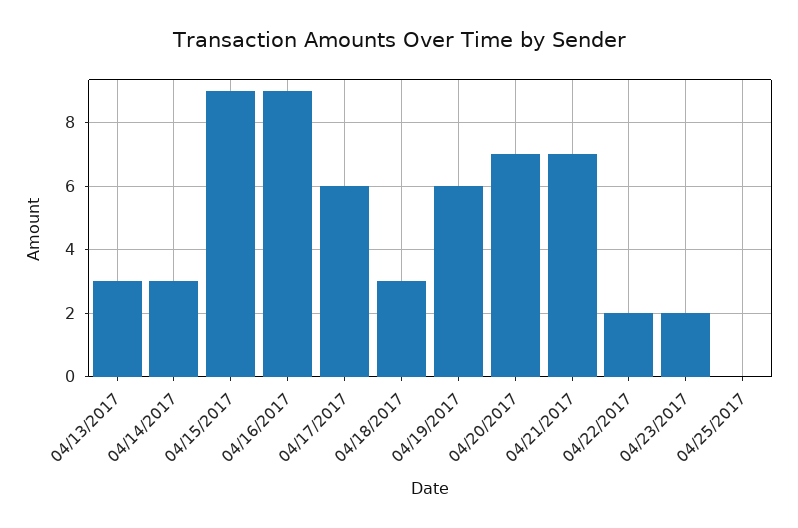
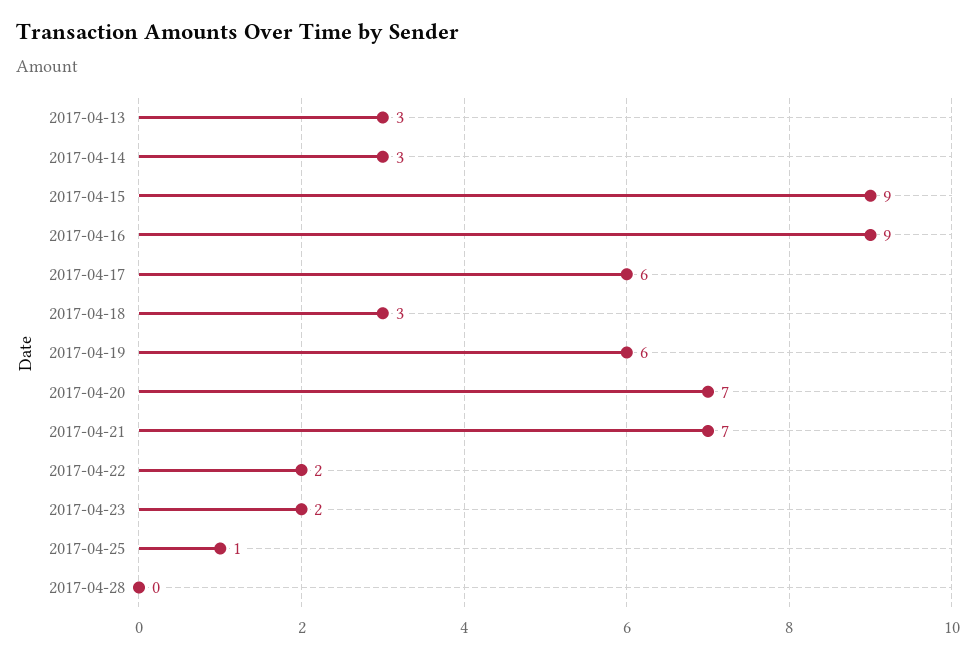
04/25/2017: 0 -> 1
2017-04-28: none -> 0

